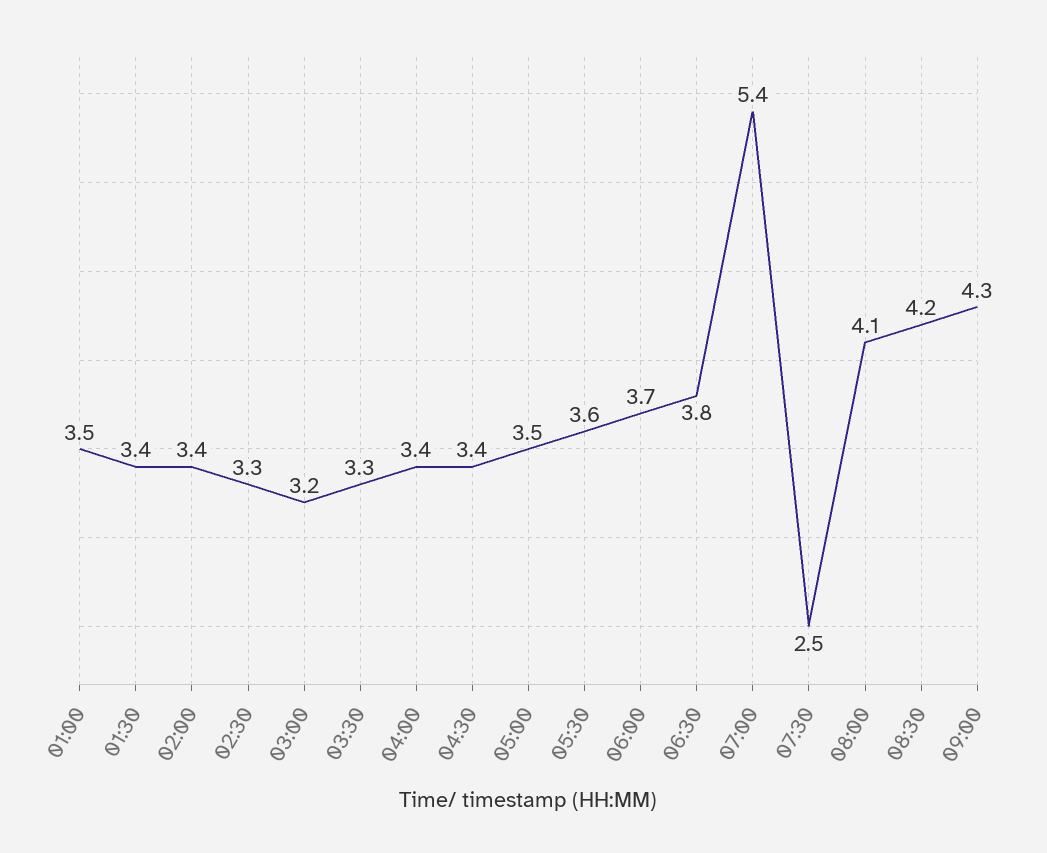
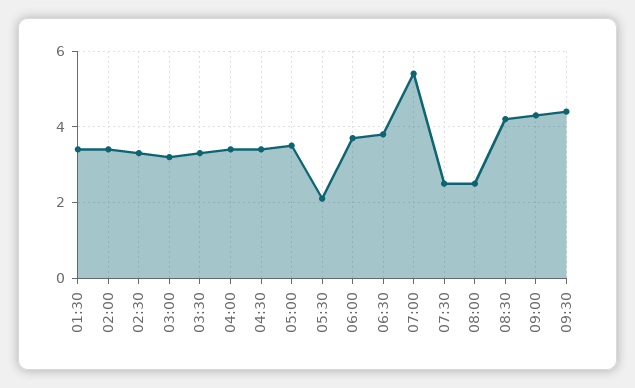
01:00: 3.5 -> none
05:30: 3.6 -> 2
08:00: 4.1 -> 2.5
09:30: none -> 4.5

